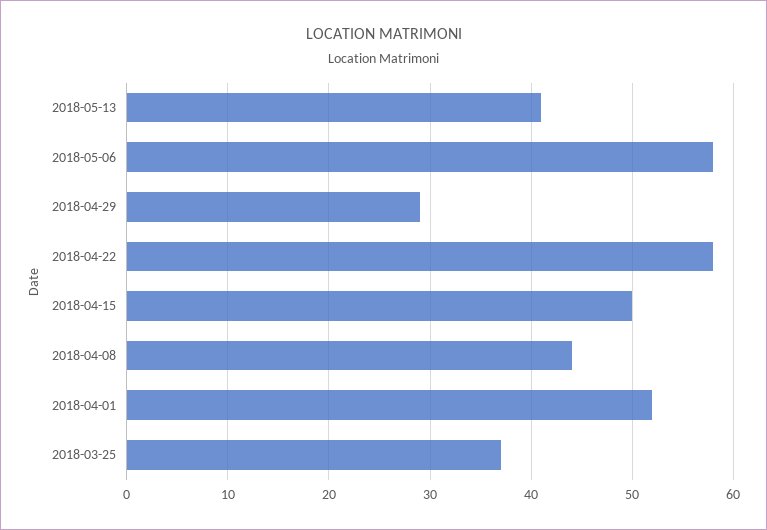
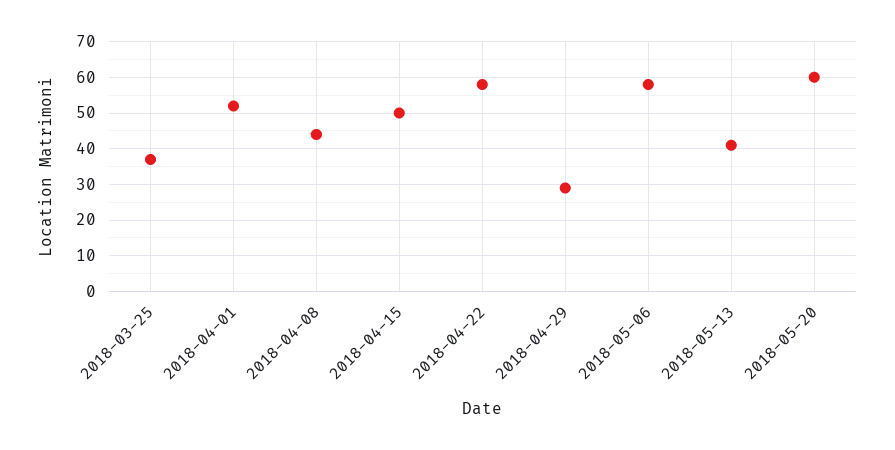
2018-05-20: none -> 60

